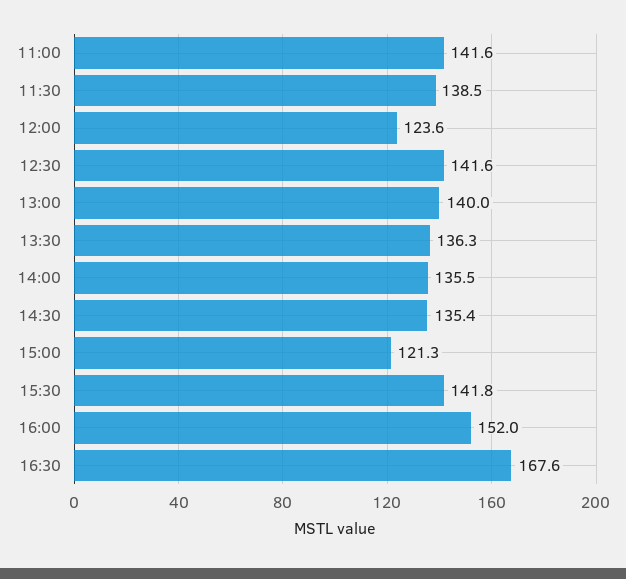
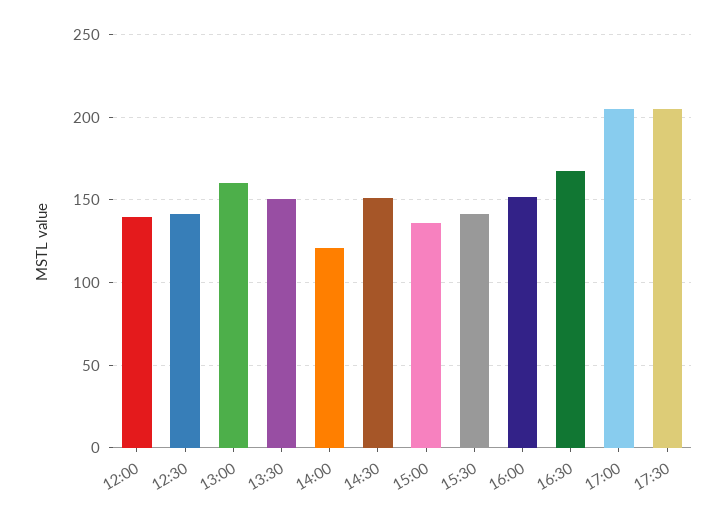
11:00: 141.6 -> none
11:30: 138.5 -> none
12:00: 123.6 -> 140
13:00: 140 -> 160
13:30: 136.3 -> 150
14:00: 135.5 -> 120
14:30: 135.4 -> 150
15:00: 121.3 -> 135
17:00: none -> 205
17:30: none -> 205

